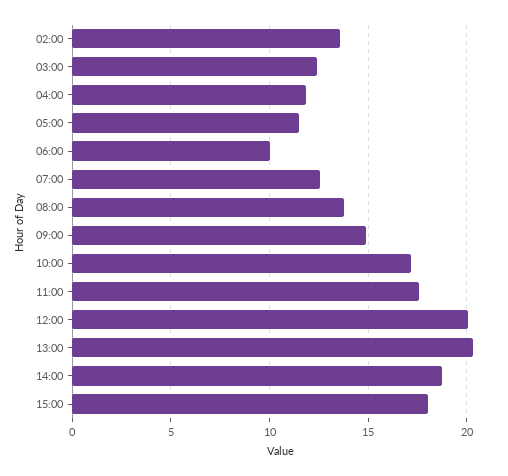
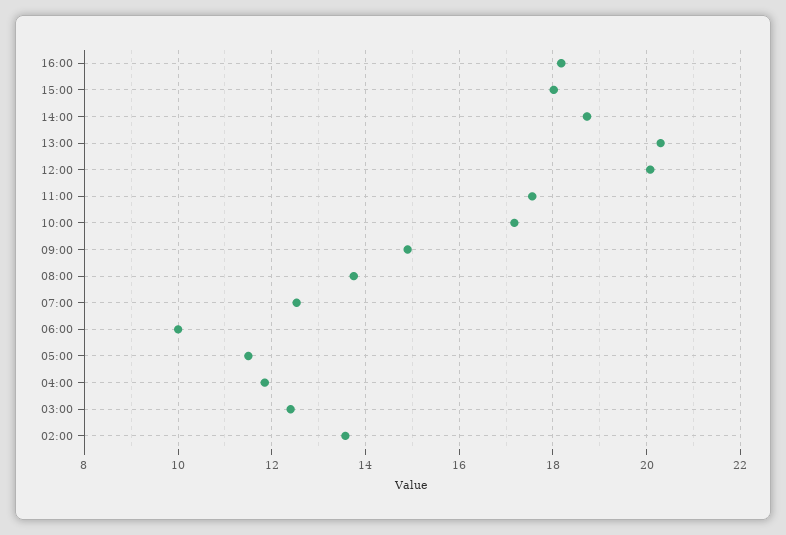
16:00: none -> 18.2

